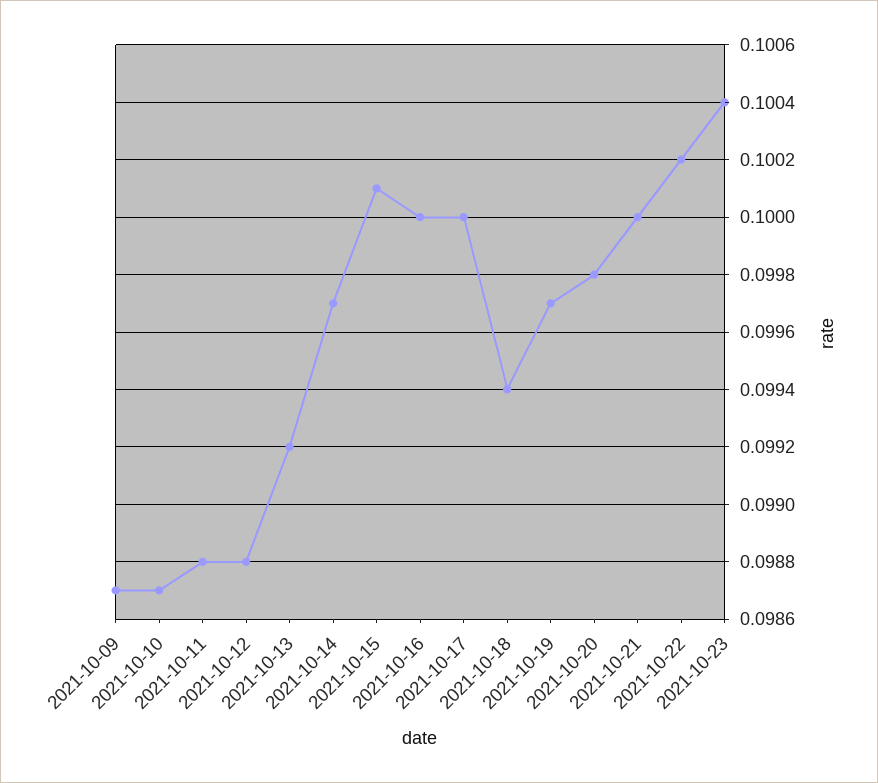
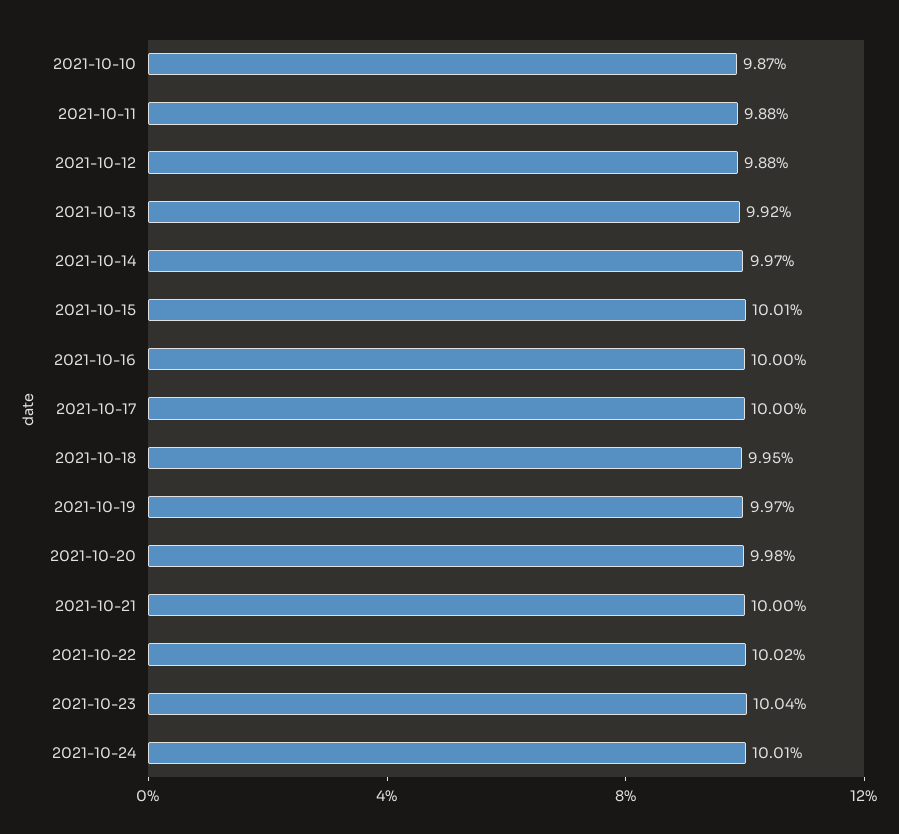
2021-10-09: 0.0987 -> none
2021-10-18: 0.0994 -> 0.0995
2021-10-24: none -> 0.1001

